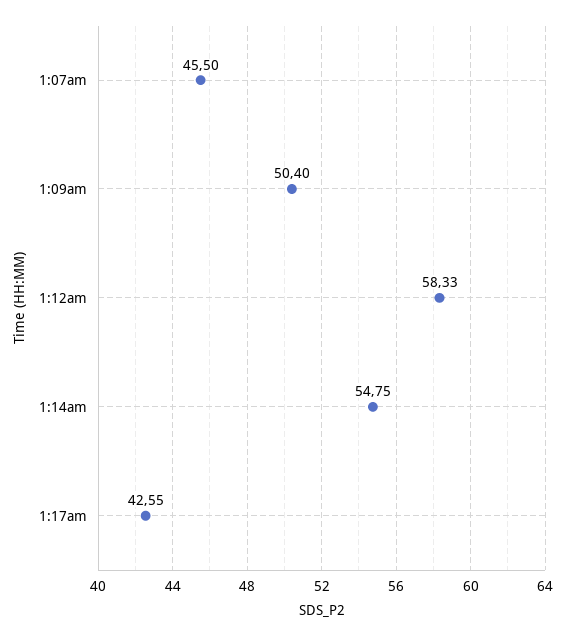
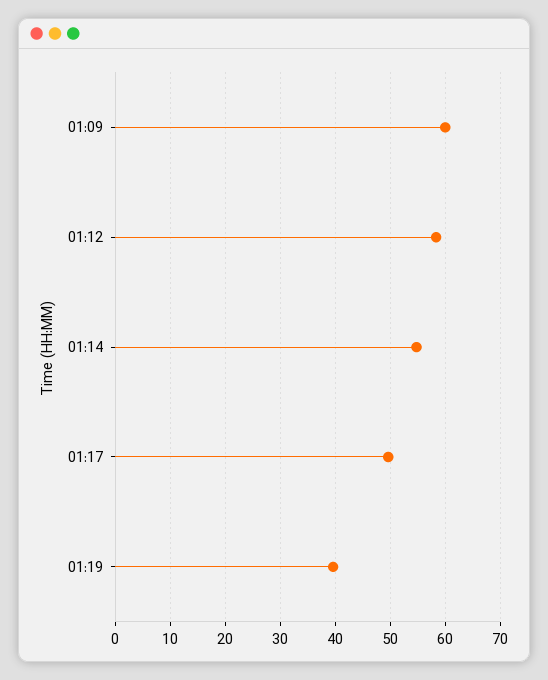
1:07am: 45.5 -> none
1:09am: 50.4 -> 60
1:17am: 42.55 -> 50
01:19: none -> 40

